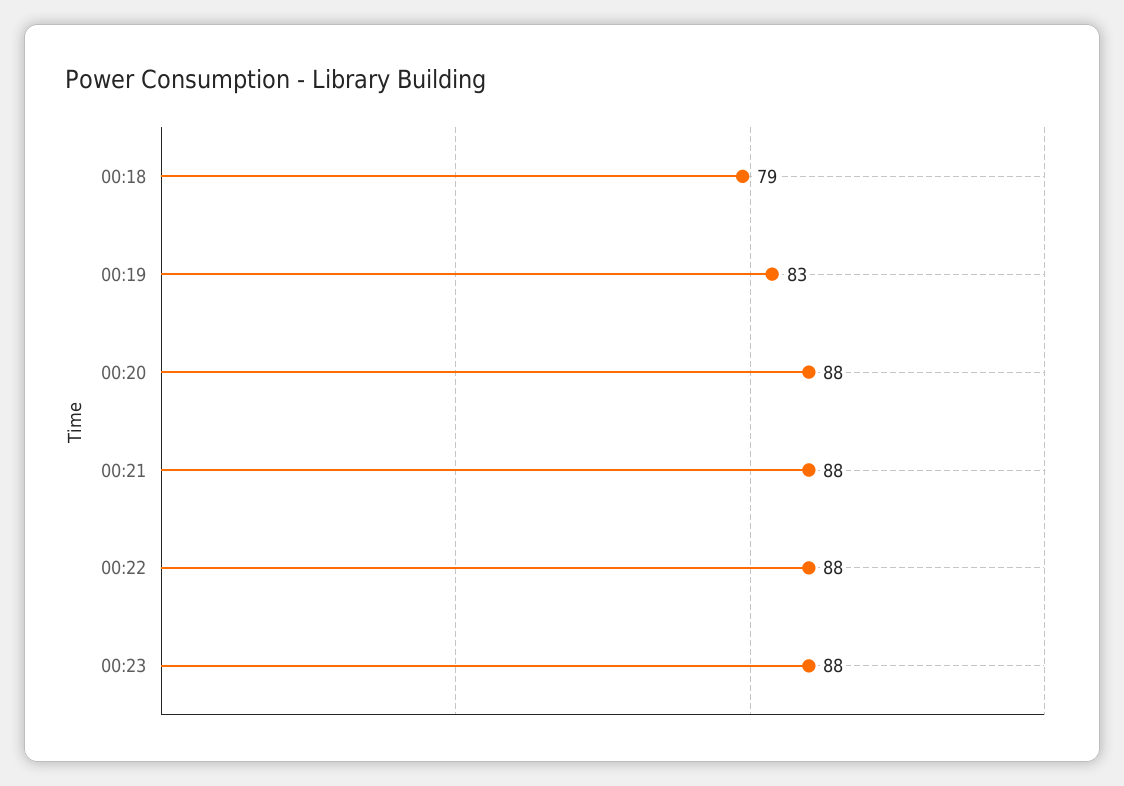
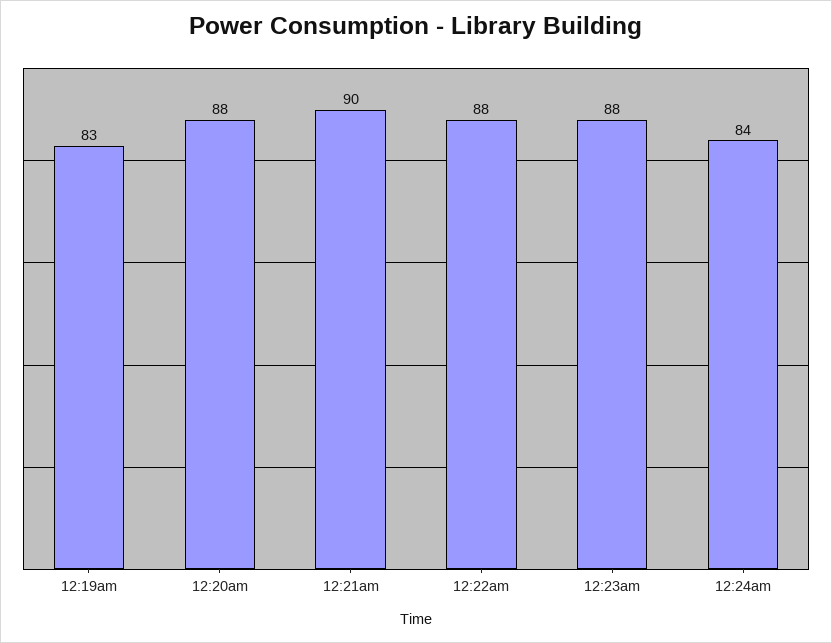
00:18: 79 -> none
00:21: 88 -> 90
12:24am: none -> 84

